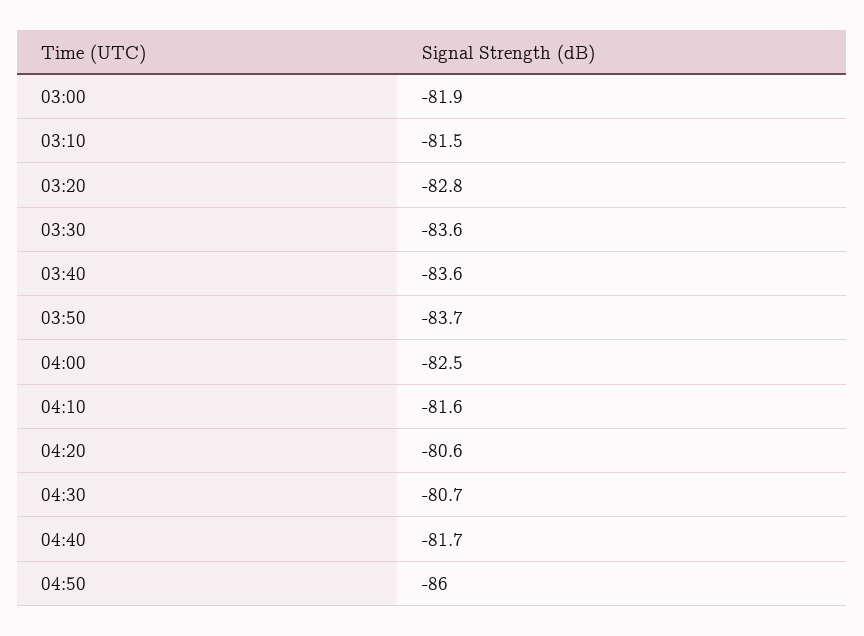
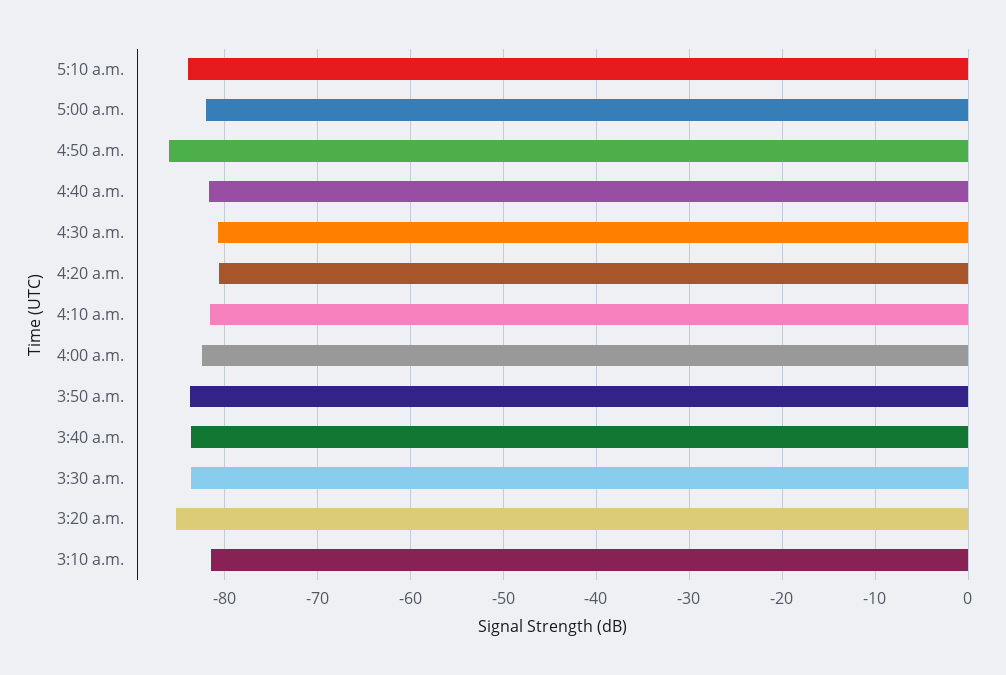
03:00: -81.9 -> none
03:20: -82.8 -> -85
5:10 a.m.: none -> -84
5:00 a.m.: none -> -82

